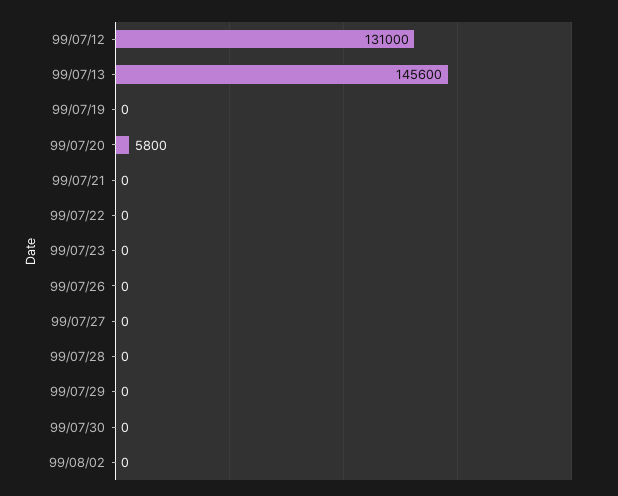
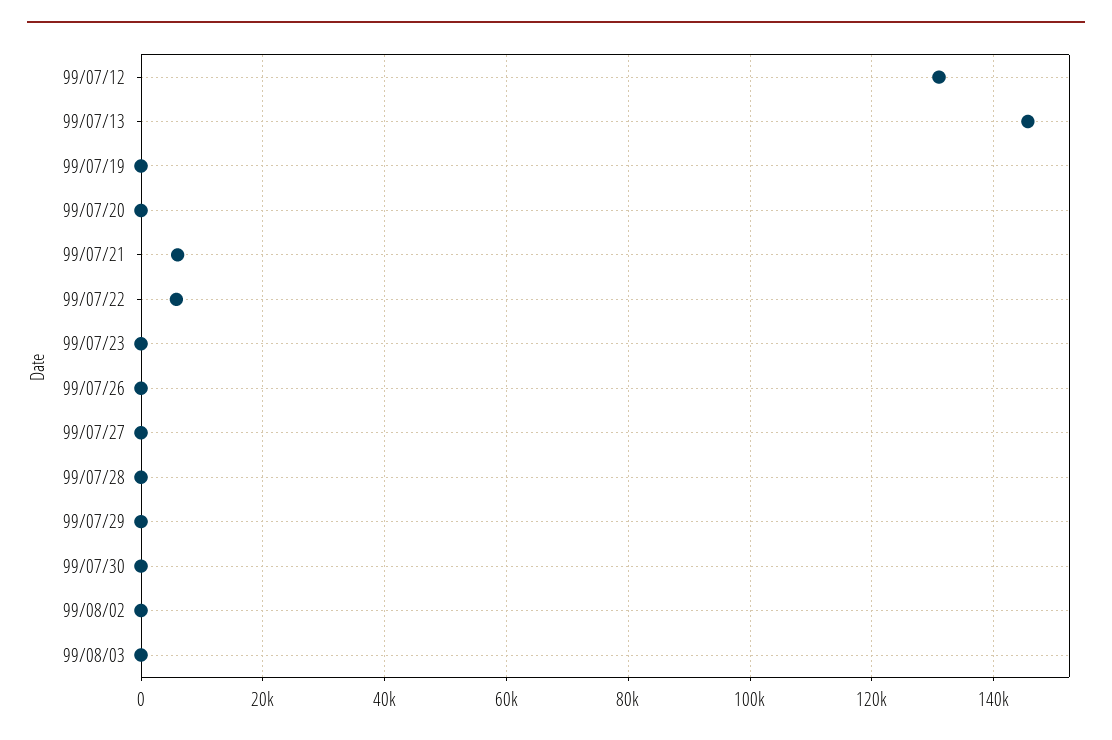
99/07/20: 5800 -> 0
99/07/21: 0 -> 6000
99/07/22: 0 -> 6000
99/08/03: none -> 0

